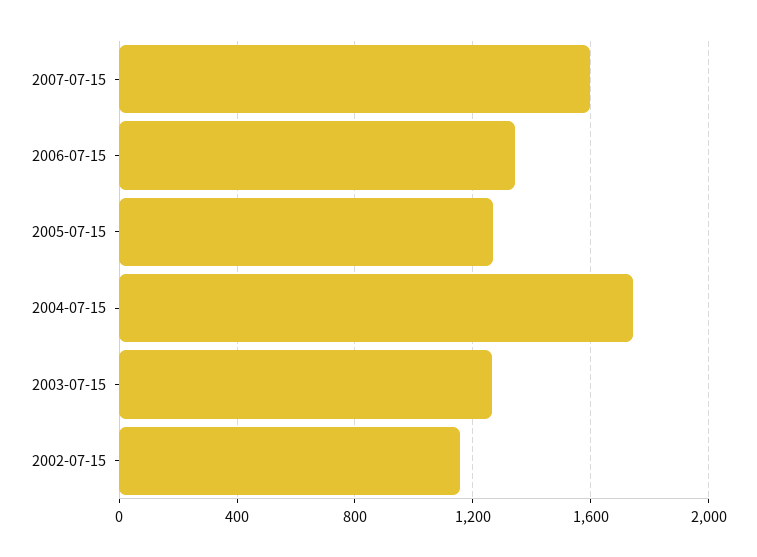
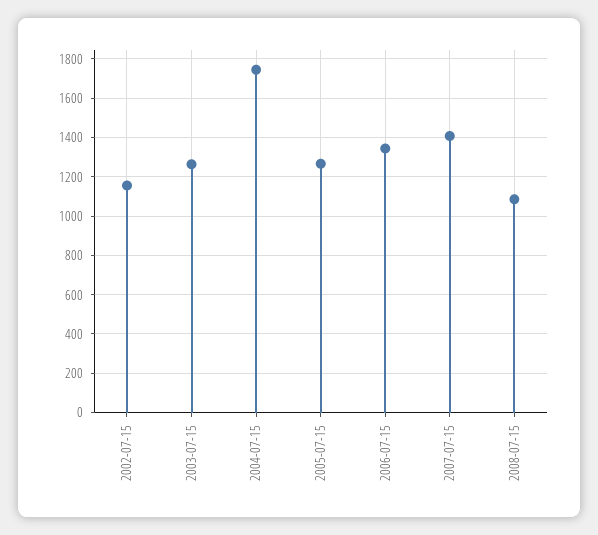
2007-07-15: 1600 -> 1400
2008-07-15: none -> 1100

